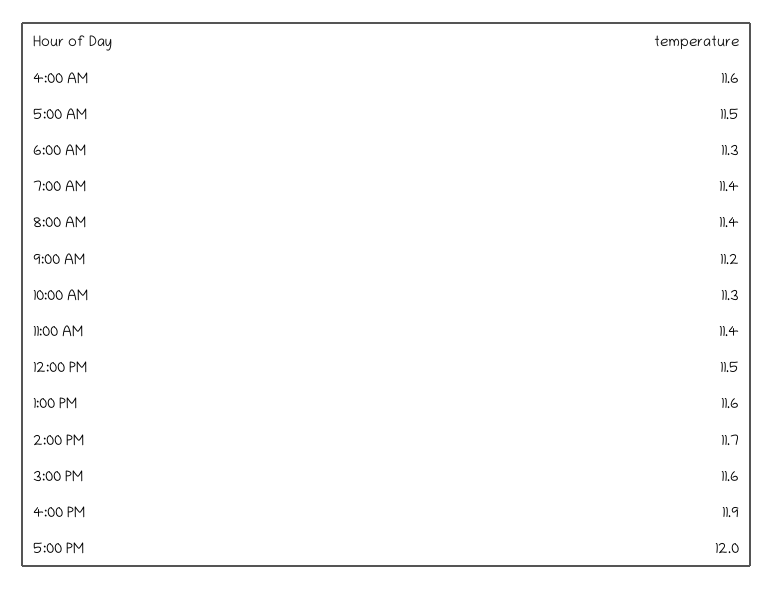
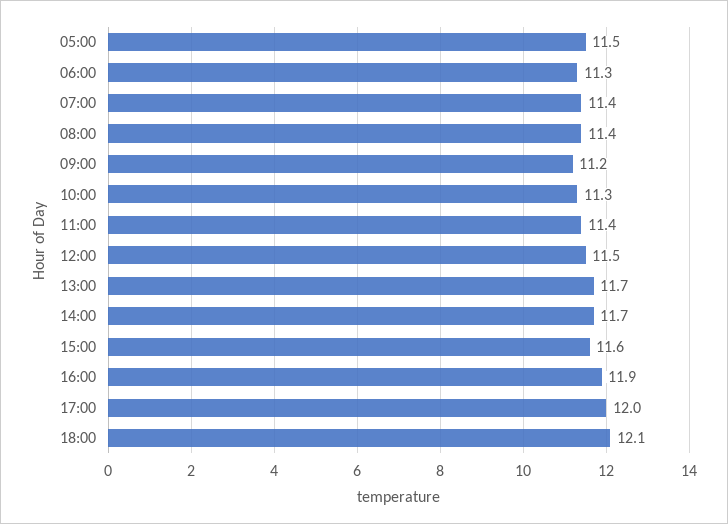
4:00 AM: 11.6 -> none
1:00 PM: 11.6 -> 11.7
18:00: none -> 12.1

